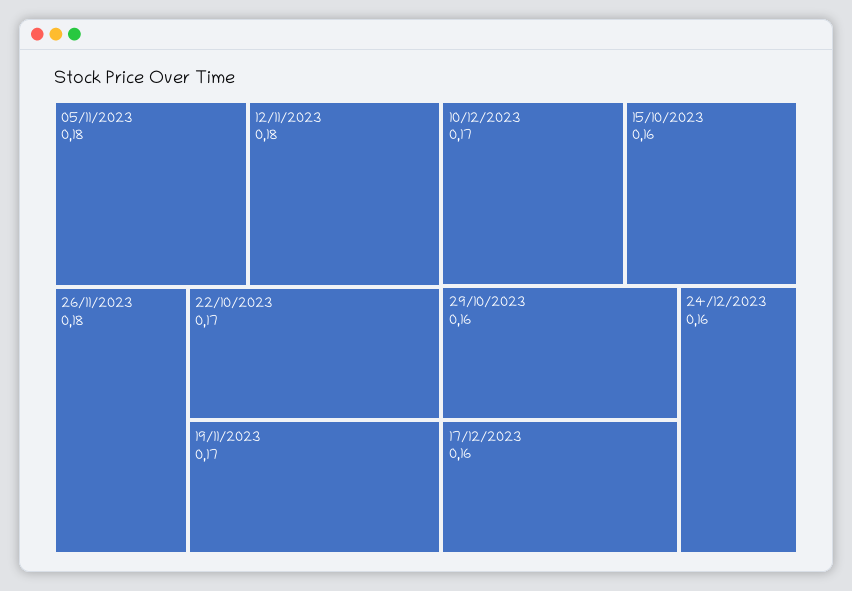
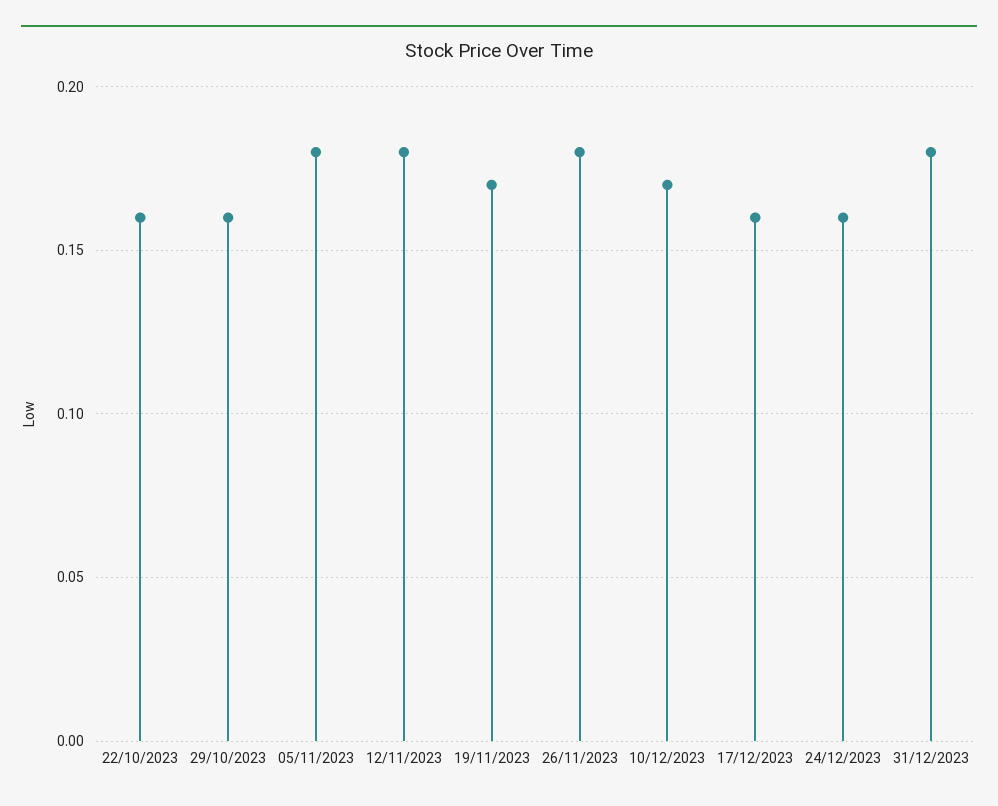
22/10/2023: 0.17 -> 0.16
15/10/2023: 0.16 -> none
31/12/2023: none -> 0.18

